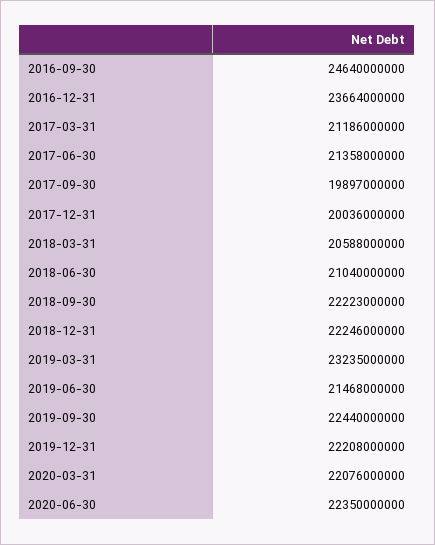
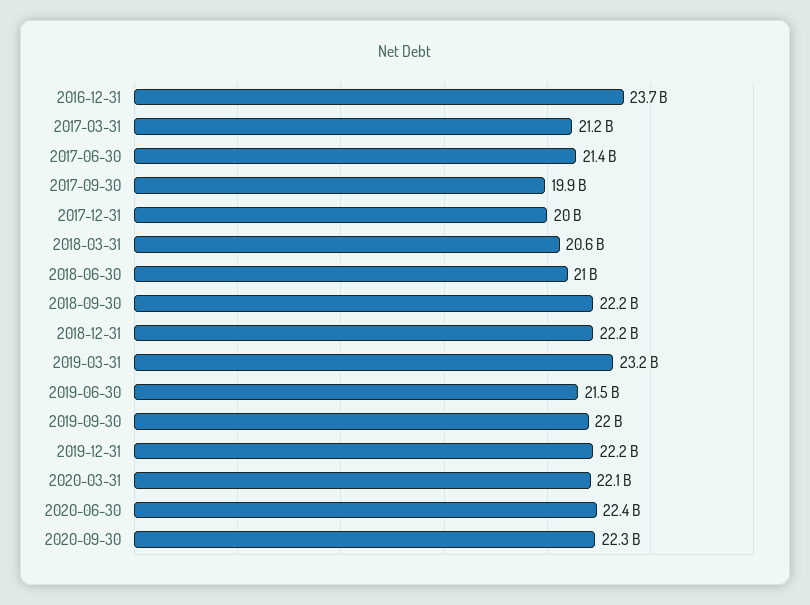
2016-09-30: 24640000000 -> none
2019-09-30: 22440000000 -> 22000000000
2020-09-30: none -> 22300000000

